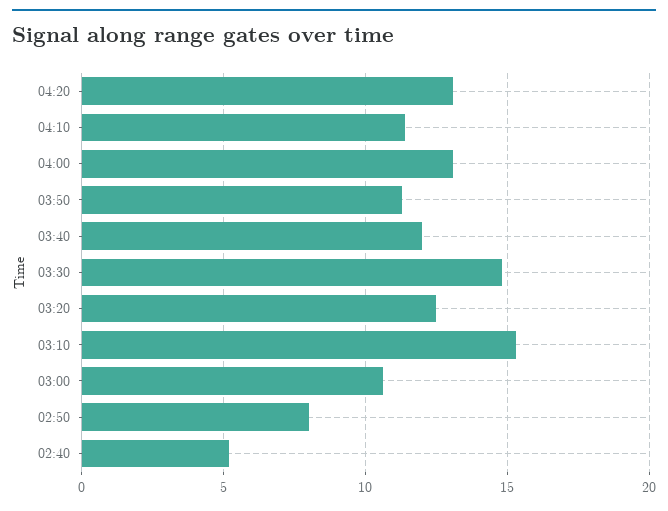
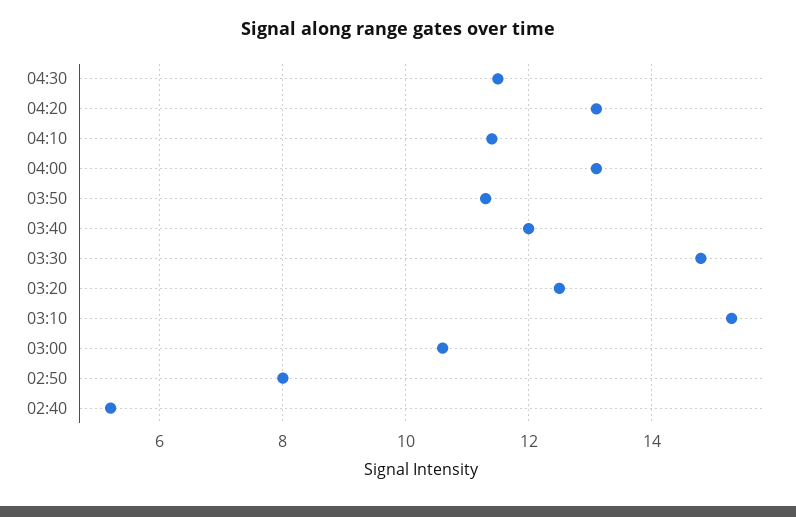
04:30: none -> 11.5

